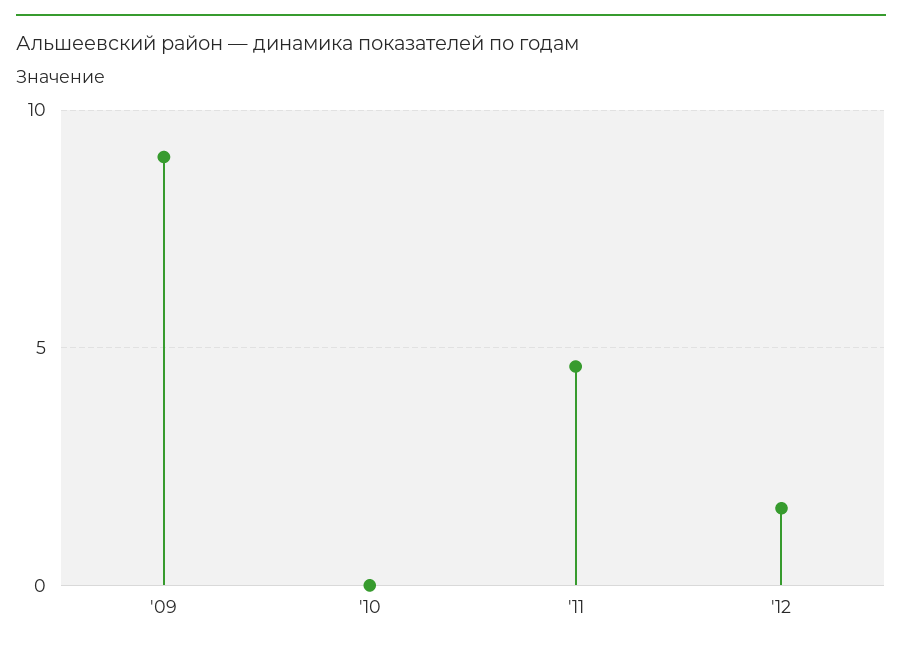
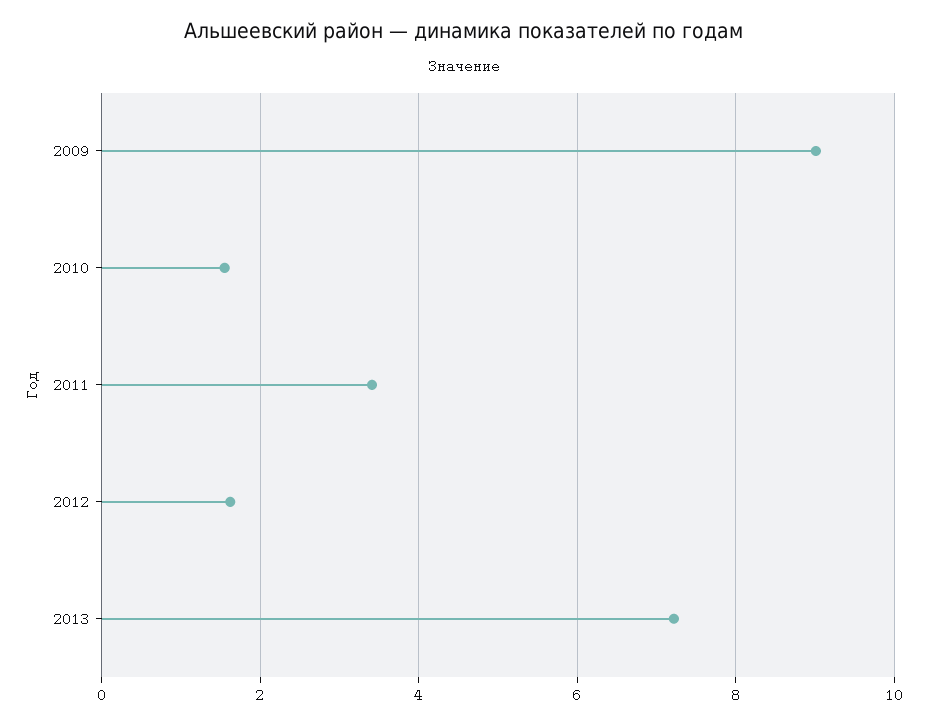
'10: 0 -> 1.6
'11: 4.5 -> 3.4
2013: none -> 7.2

